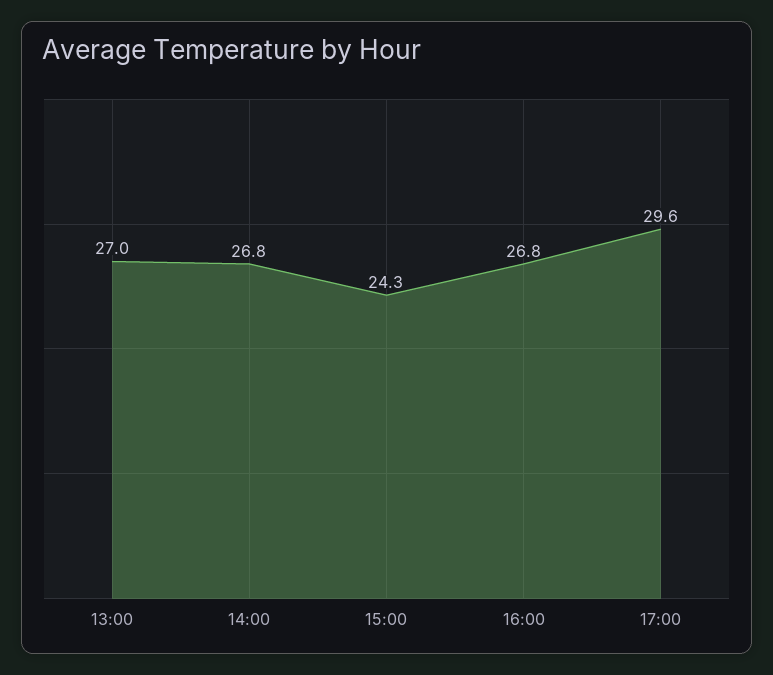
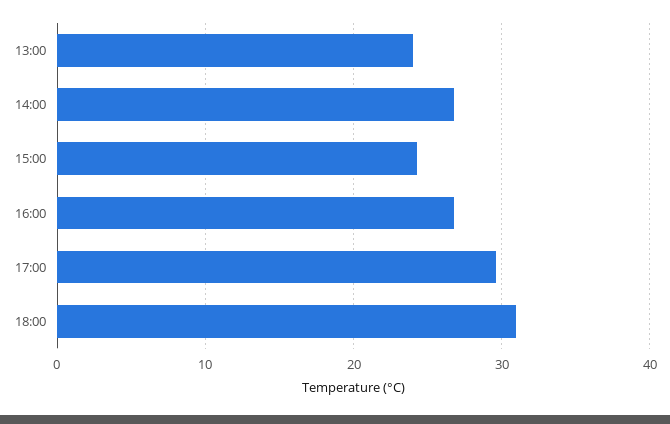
13:00: 27 -> 24
18:00: none -> 31

